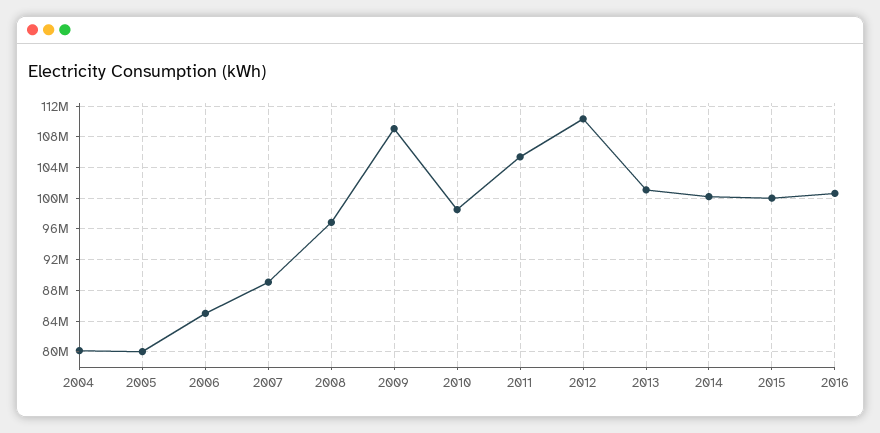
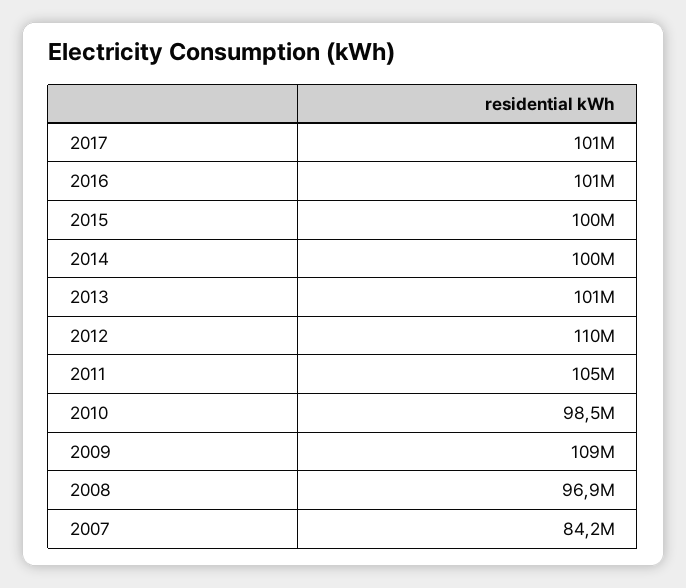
2004: 80000000 -> none
2005: 80000000 -> none
2006: 85000000 -> none
2007: 89000000 -> 84200000
2017: none -> 101000000

